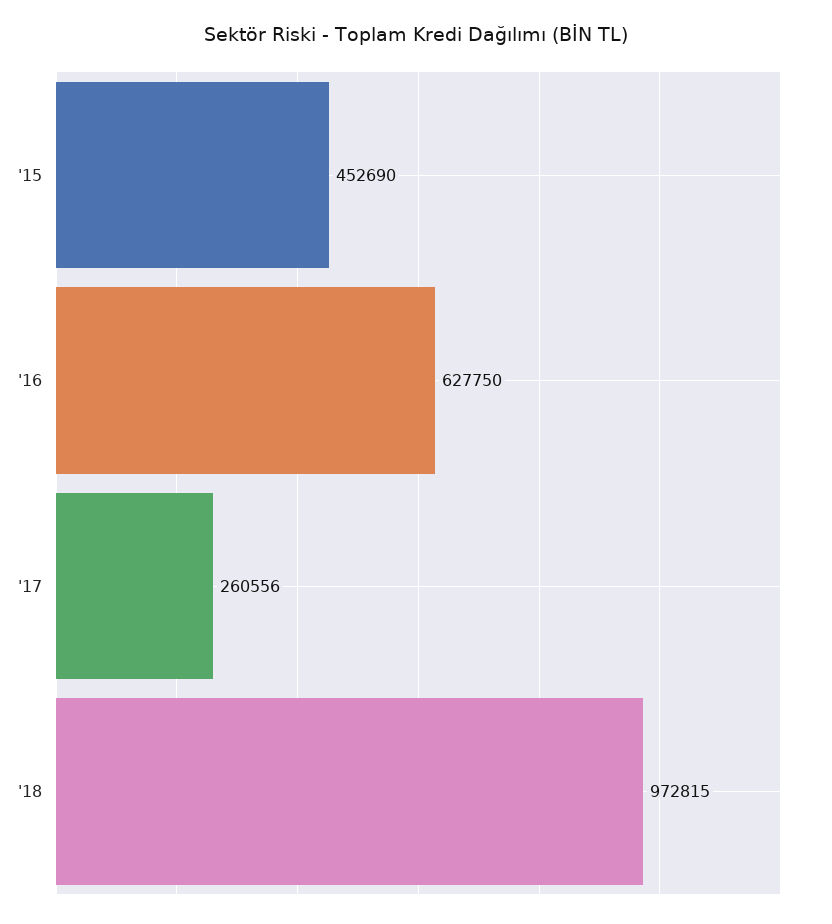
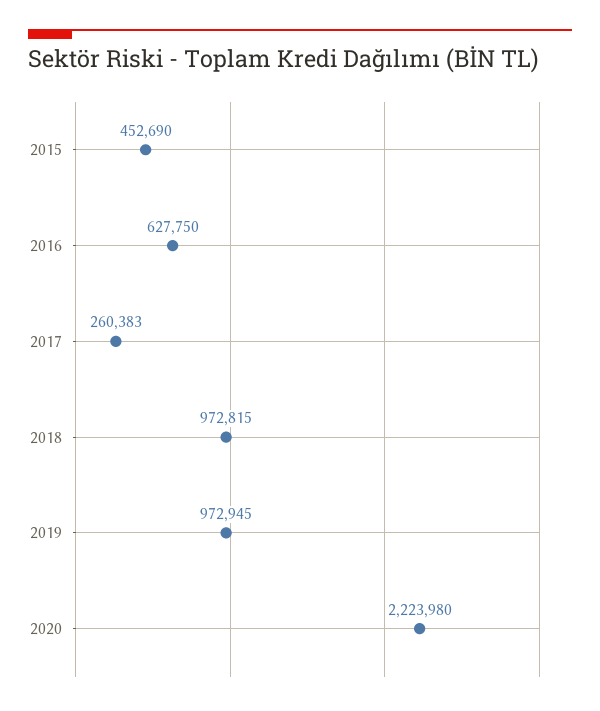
'17: 260556 -> 260383
2019: none -> 972945
2020: none -> 2223980

